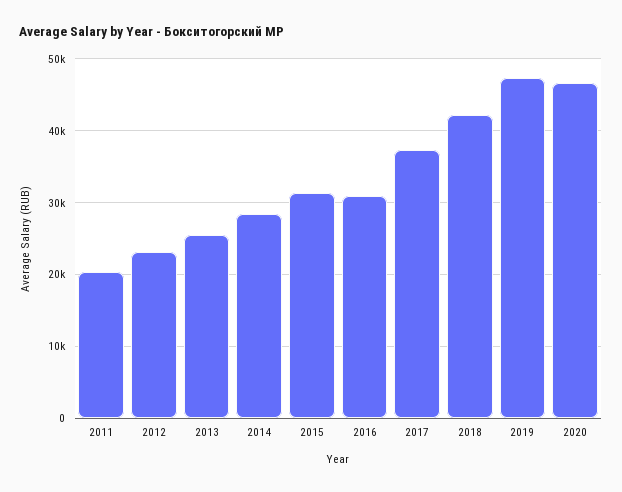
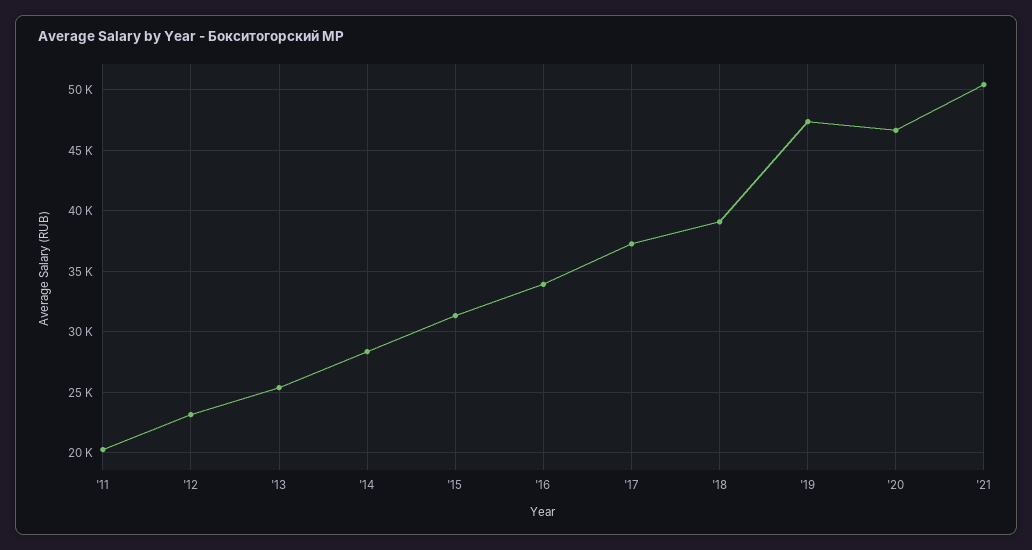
2016: 31000 -> 34000
2018: 42000 -> 39000
'21: none -> 50500

